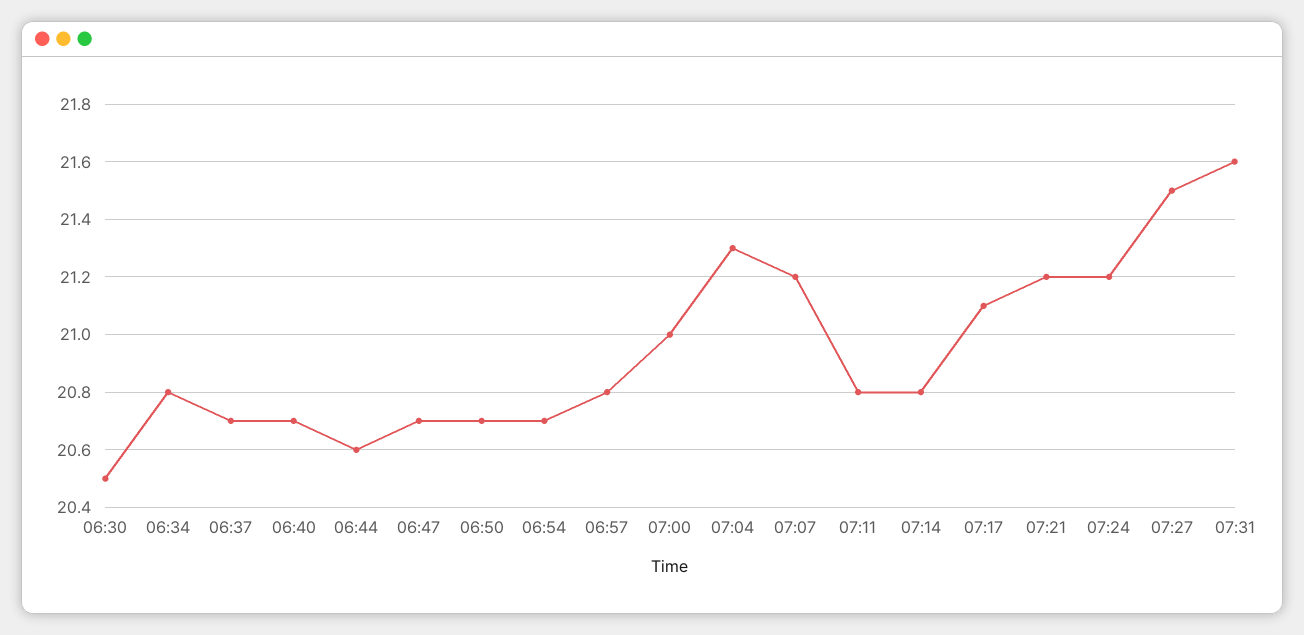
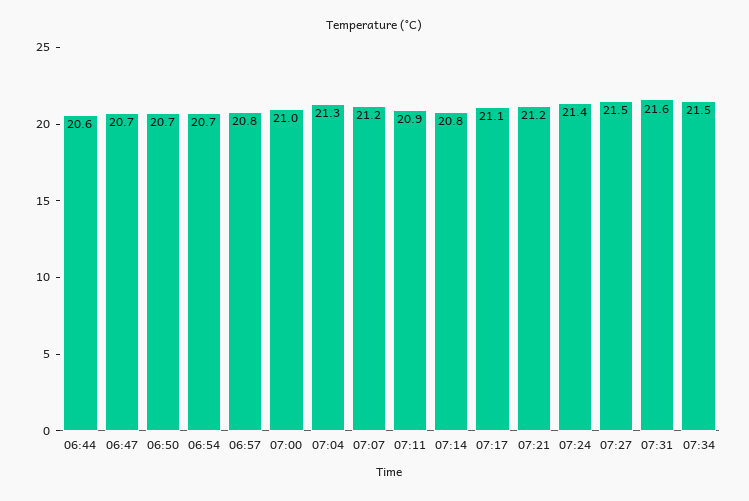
06:30: 20.5 -> none
06:34: 20.8 -> none
06:37: 20.7 -> none
06:40: 20.7 -> none
07:11: 20.8 -> 20.9
07:24: 21.2 -> 21.4
07:34: none -> 21.5

